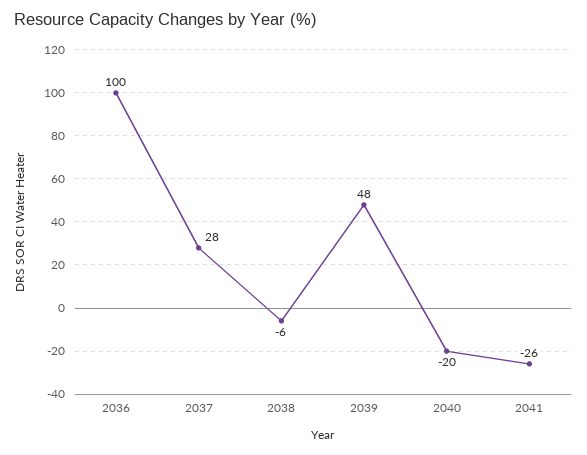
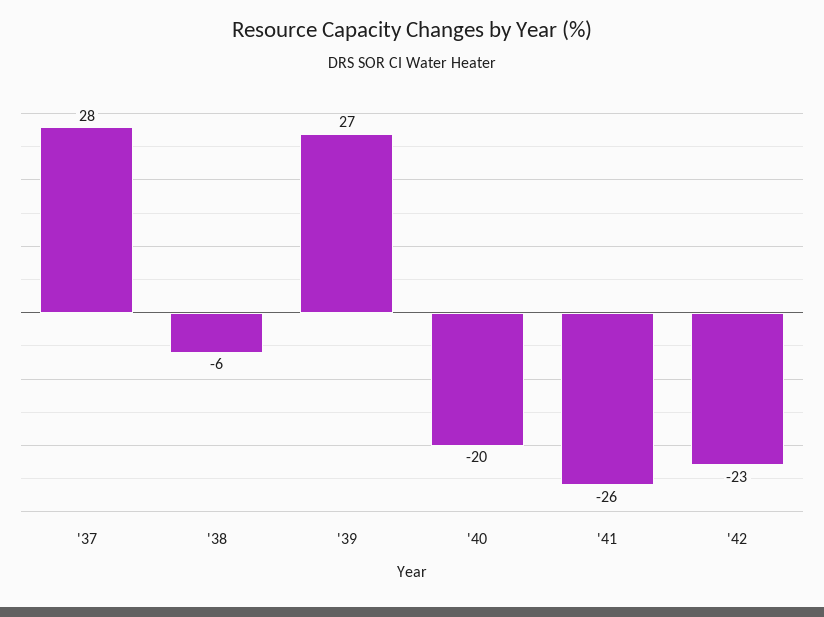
2036: 100 -> none
2039: 48 -> 27
'42: none -> -23

